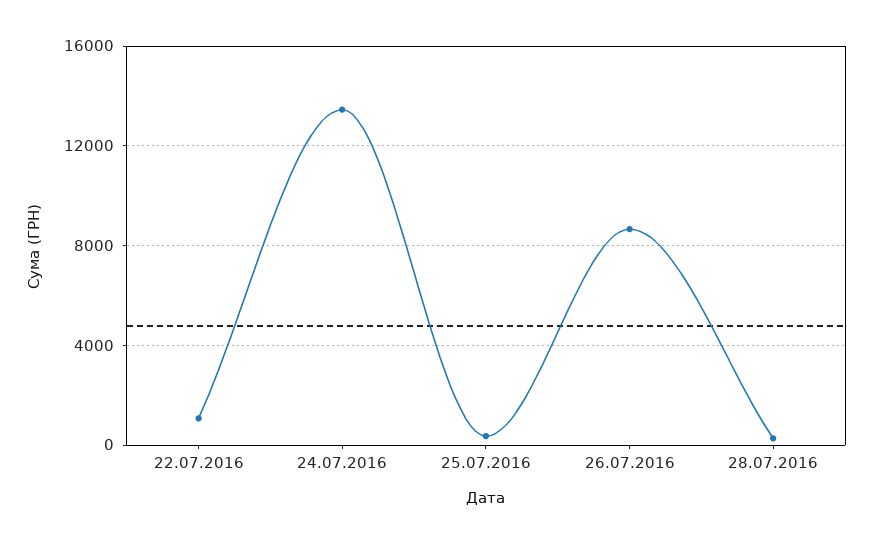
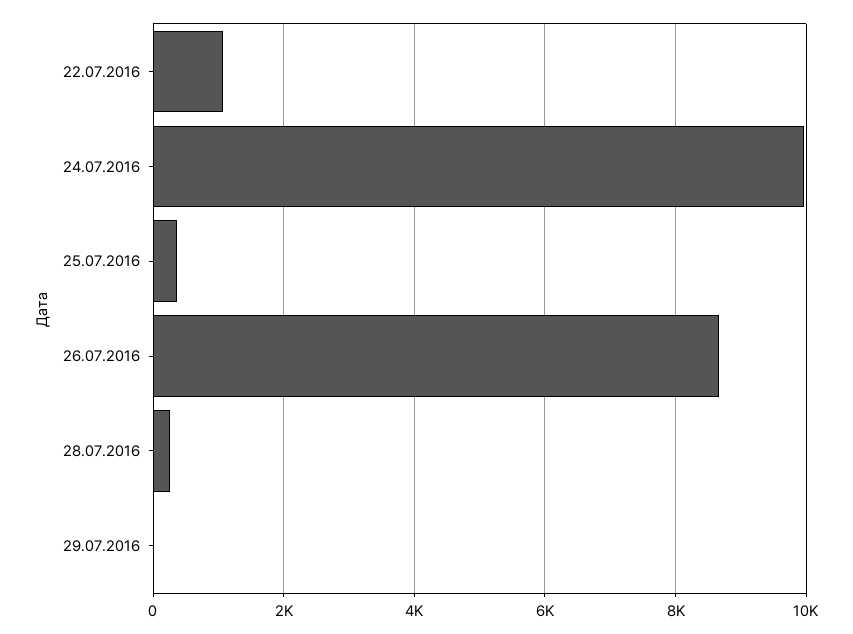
24.07.2016: 13500 -> 10000
29.07.2016: none -> 0

